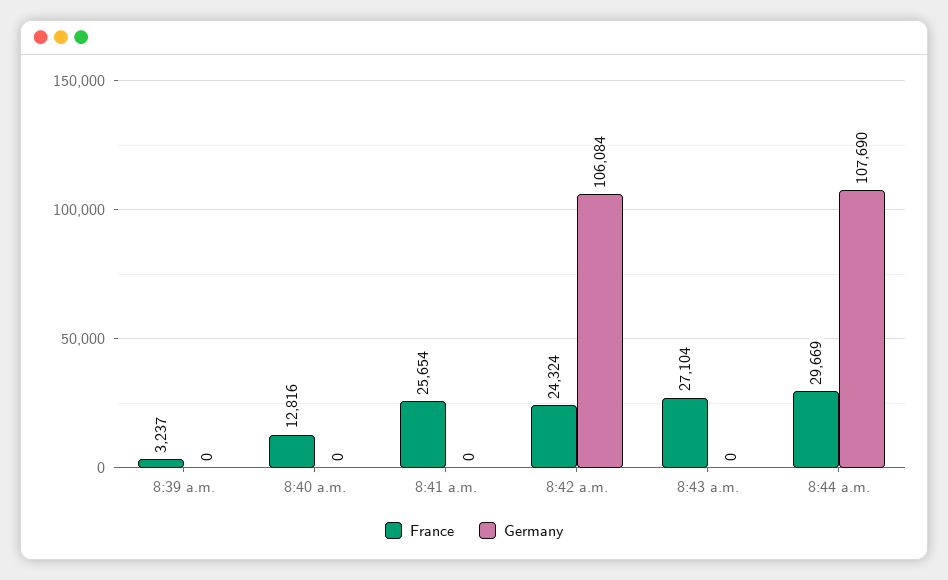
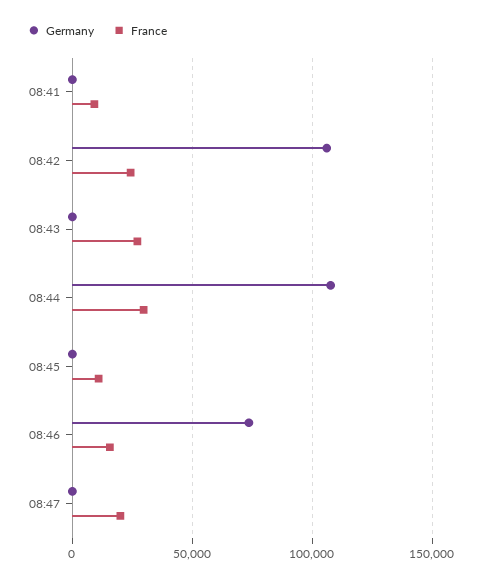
France, 8:39 a.m.: 3237 -> none
Germany, 8:39 a.m.: 0 -> none
France, 8:40 a.m.: 12816 -> none
Germany, 8:40 a.m.: 0 -> none
France, 8:41 a.m.: 25654 -> 10000
Germany, 08:45: none -> 0
France, 08:45: none -> 10000
Germany, 08:46: none -> 75000
France, 08:46: none -> 15000
Germany, 08:47: none -> 0
France, 08:47: none -> 20000

